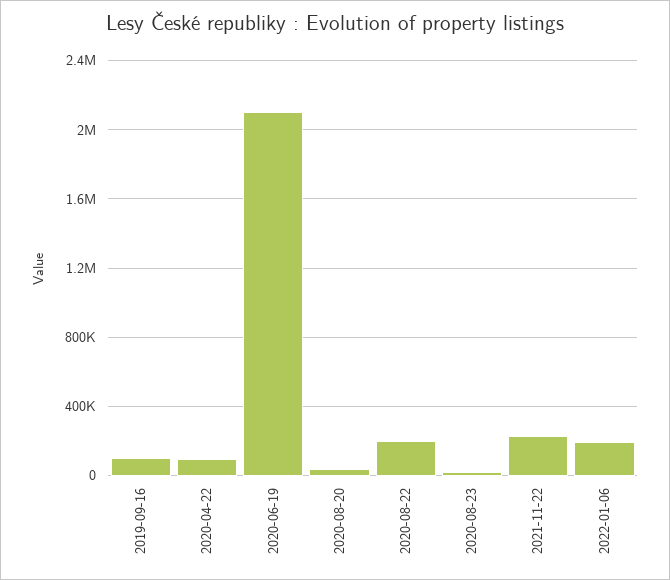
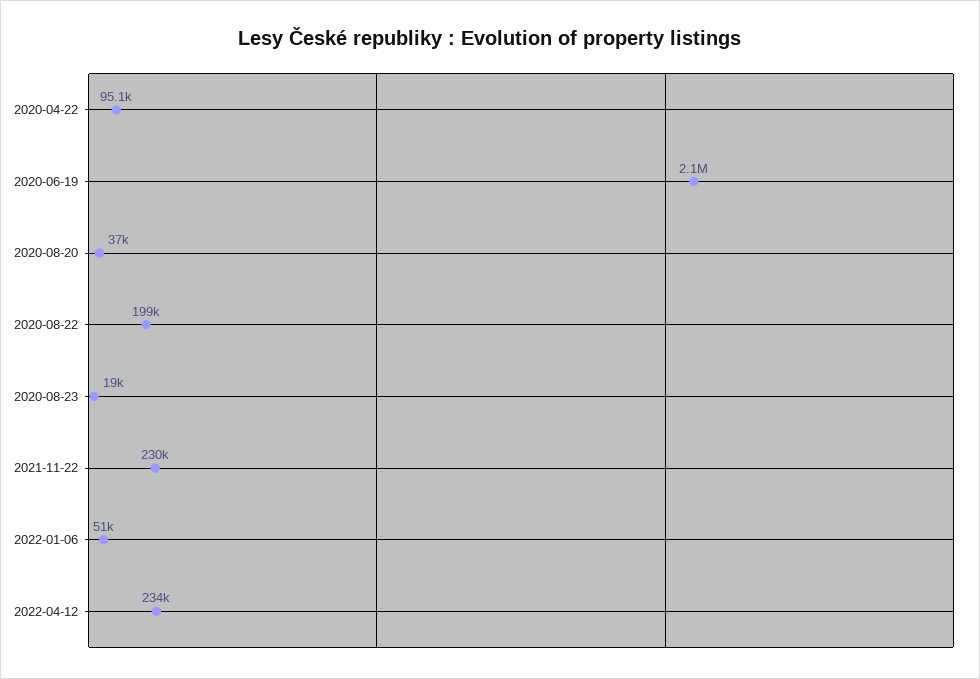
2019-09-16: 100000 -> none
2022-01-06: 200000 -> 51000
2022-04-12: none -> 234000

